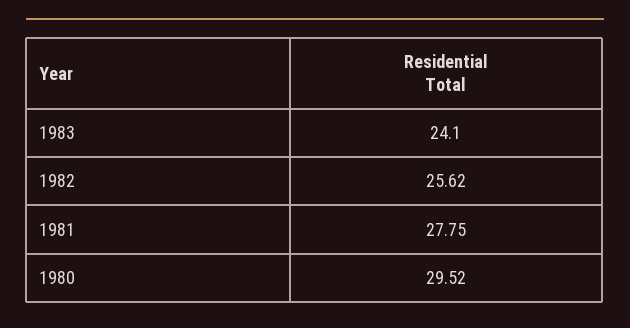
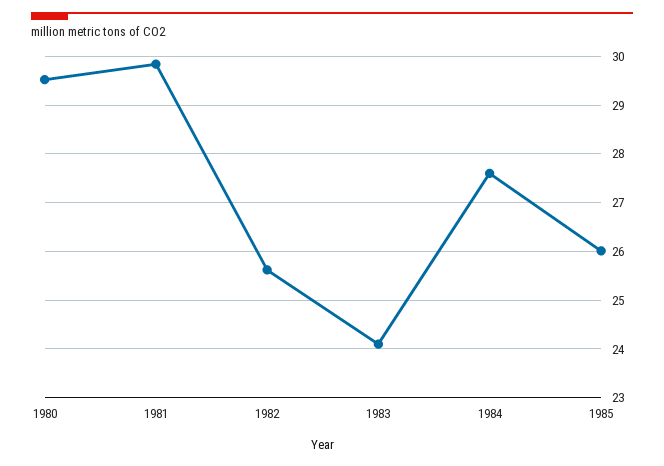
1981: 27.75 -> 29.8
1984: none -> 27.6
1985: none -> 26

